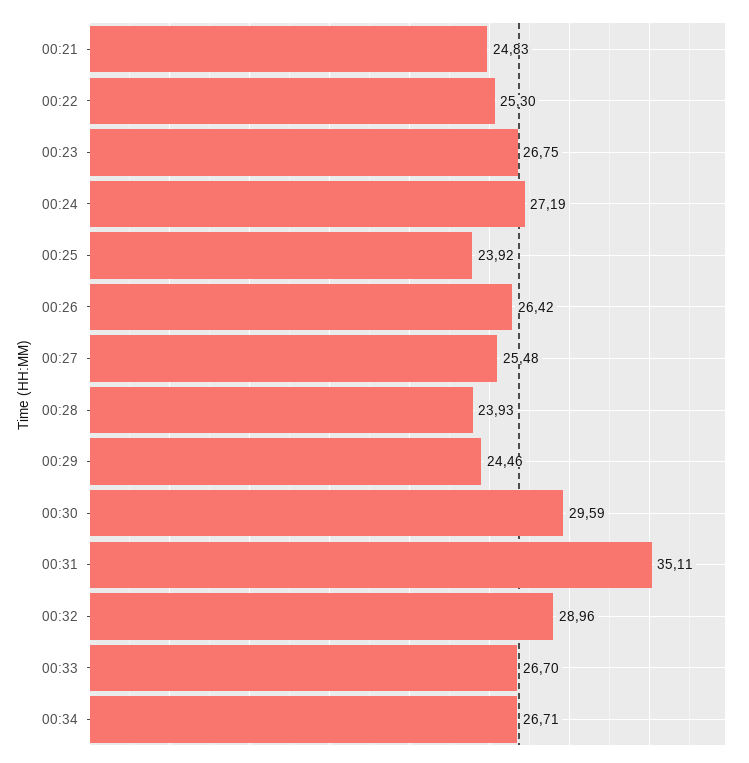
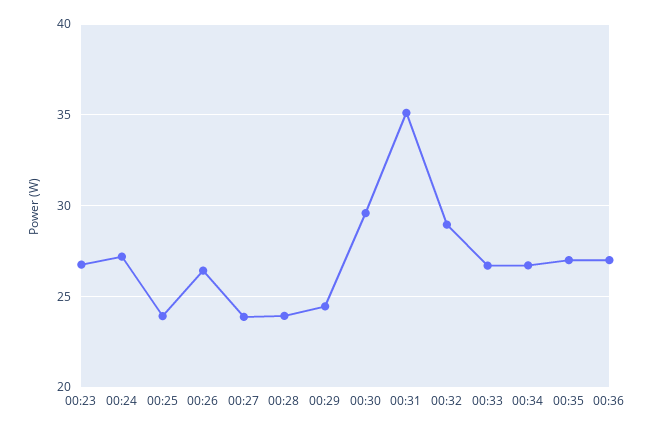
00:21: 24.83 -> none
00:22: 25.3 -> none
00:27: 25.48 -> 24
00:35: none -> 27
00:36: none -> 27

